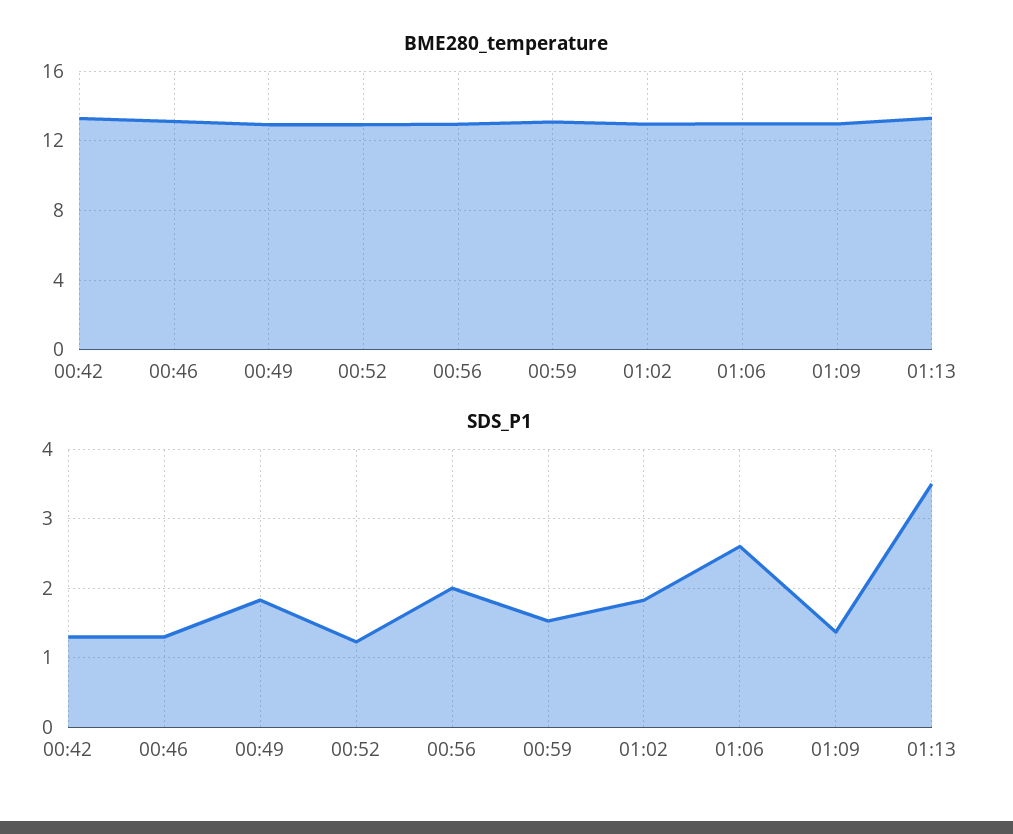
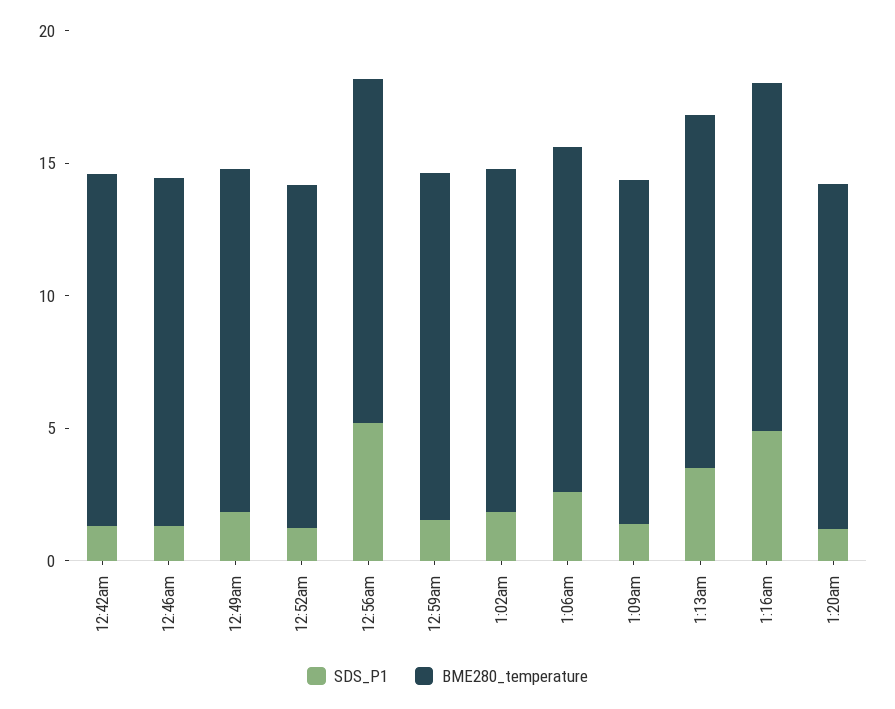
SDS_P1, 00:56: 2 -> 5
SDS_P1, 1:16am: none -> 5
BME280_temperature, 1:16am: none -> 13
SDS_P1, 1:20am: none -> 1
BME280_temperature, 1:20am: none -> 13

